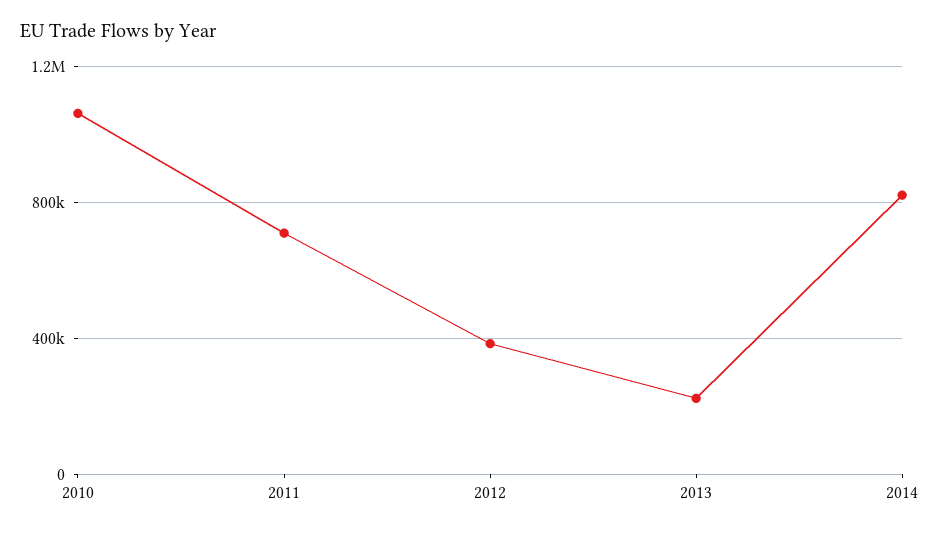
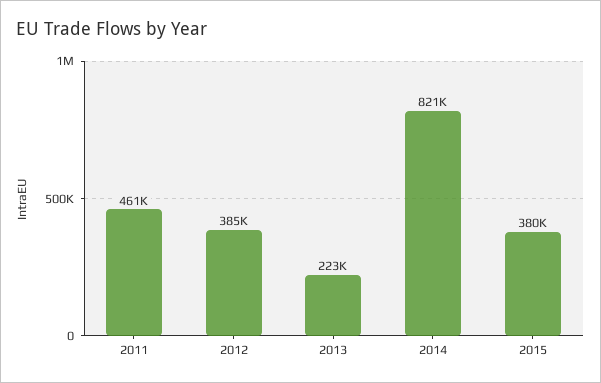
2010: 1050000 -> none
2011: 700000 -> 461000
2015: none -> 380000

